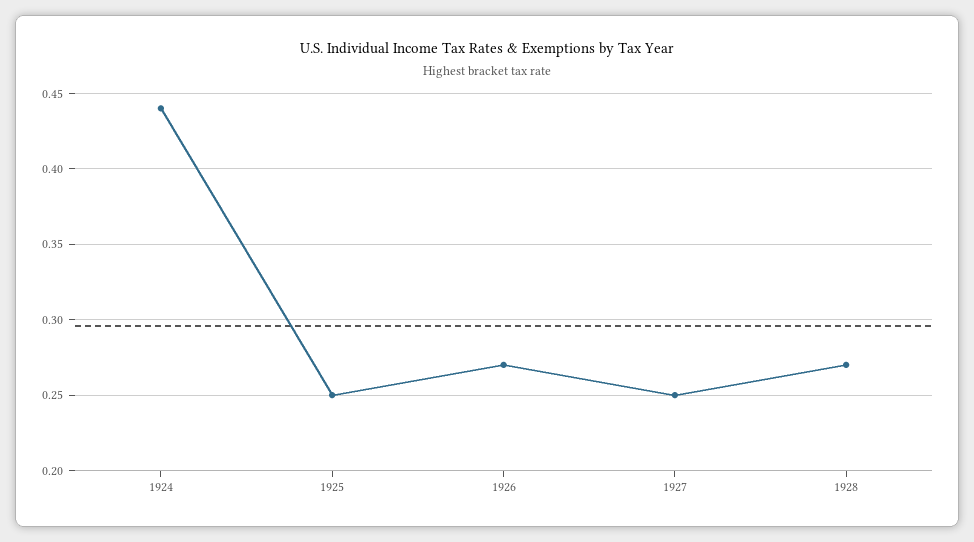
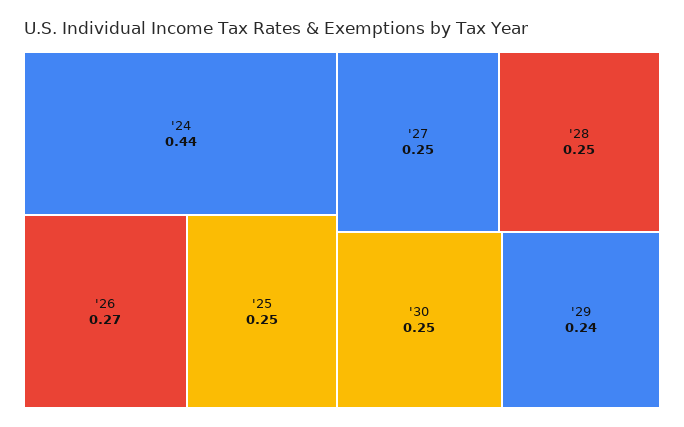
1928: 0.27 -> 0.25
'30: none -> 0.25
'29: none -> 0.24

